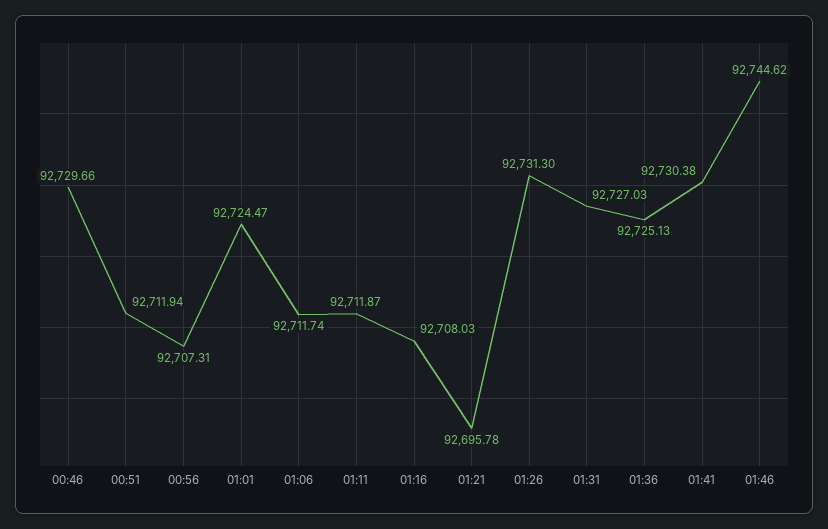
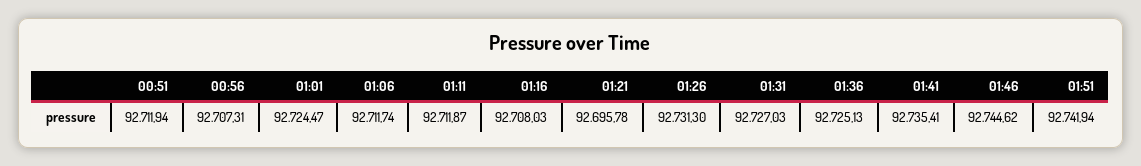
00:46: 92729.66 -> none
01:41: 92730.38 -> 92735.41
01:51: none -> 92741.94

